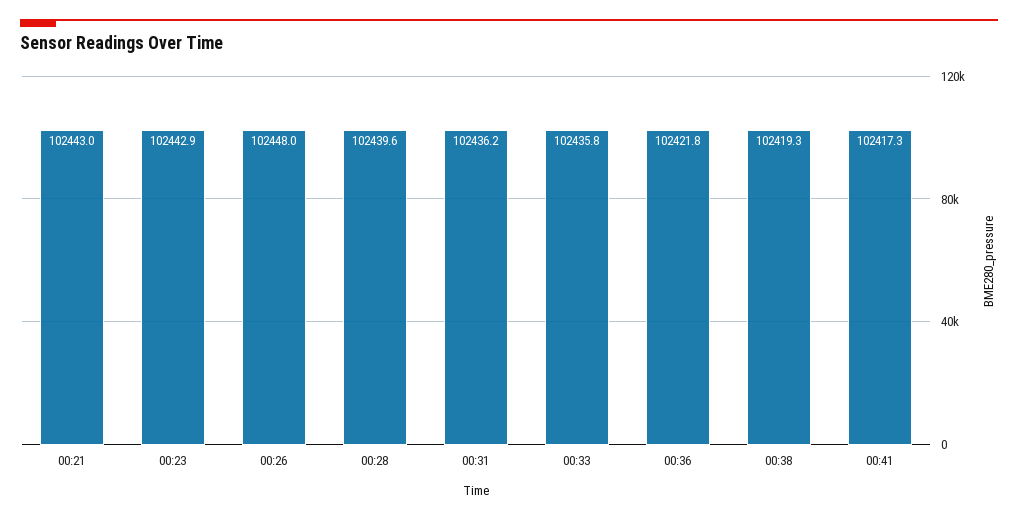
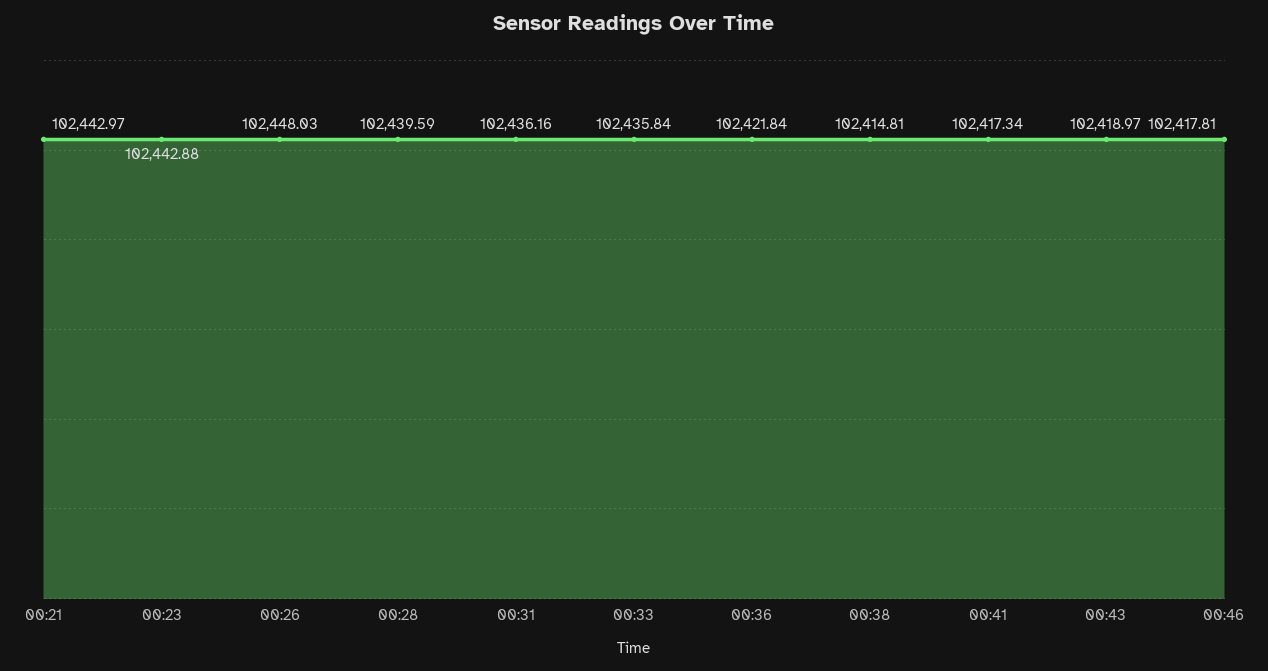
00:38: 102419.3 -> 102414.81
00:43: none -> 102418.97
00:46: none -> 102417.81

